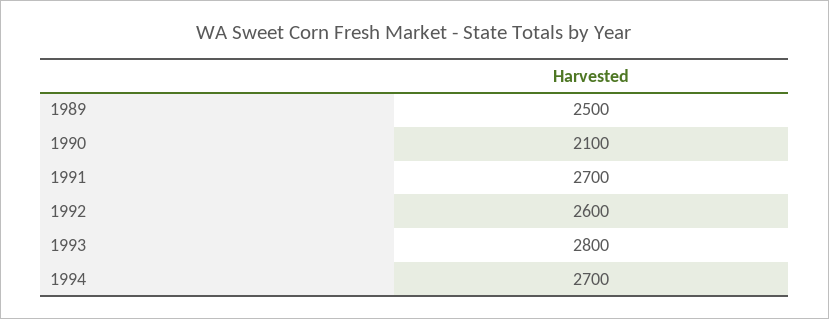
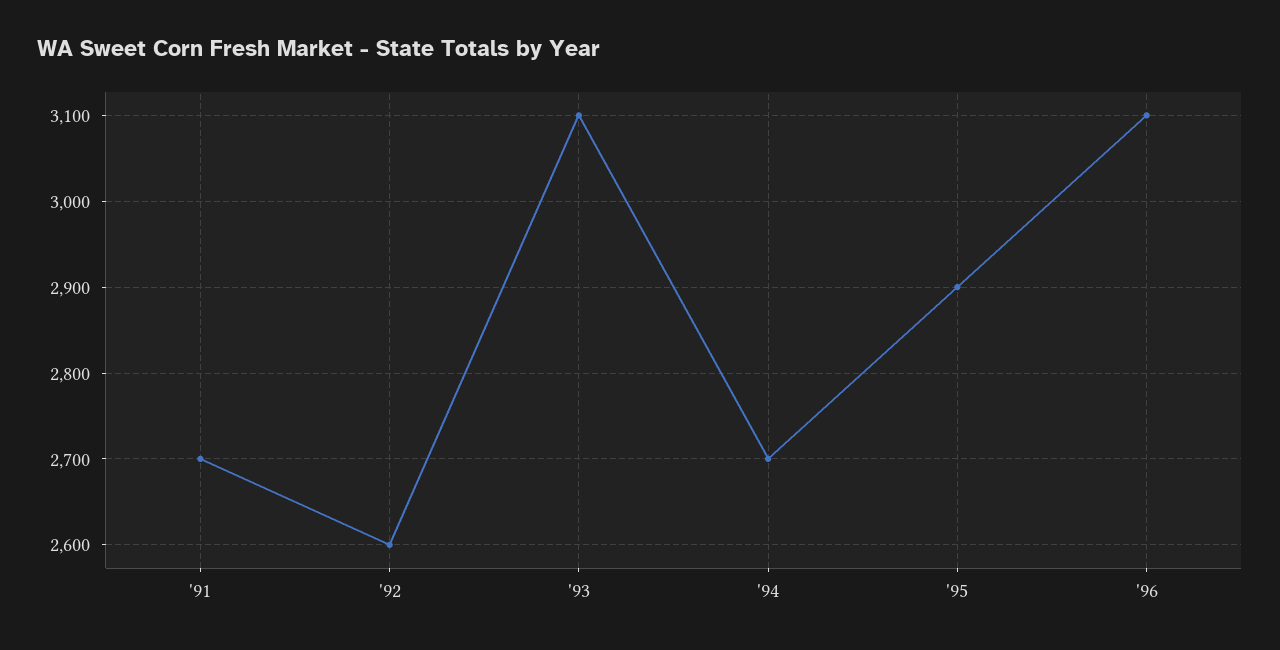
1989: 2500 -> none
1990: 2100 -> none
1993: 2800 -> 3100
'95: none -> 2900
'96: none -> 3100

